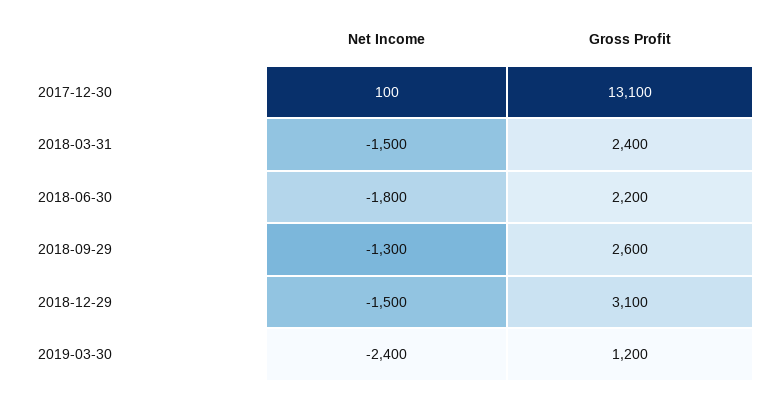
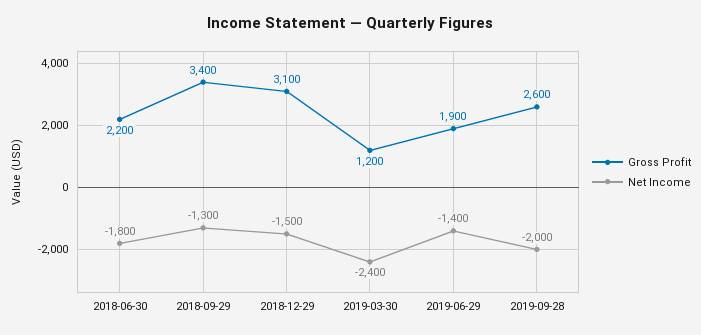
Net Income, 2017-12-30: 100 -> none
Gross Profit, 2017-12-30: 13100 -> none
Net Income, 2018-03-31: -1500 -> none
Gross Profit, 2018-03-31: 2400 -> none
Gross Profit, 2018-09-29: 2600 -> 3400
Gross Profit, 2019-06-29: none -> 1900
Net Income, 2019-06-29: none -> -1400
Gross Profit, 2019-09-28: none -> 2600
Net Income, 2019-09-28: none -> -2000

